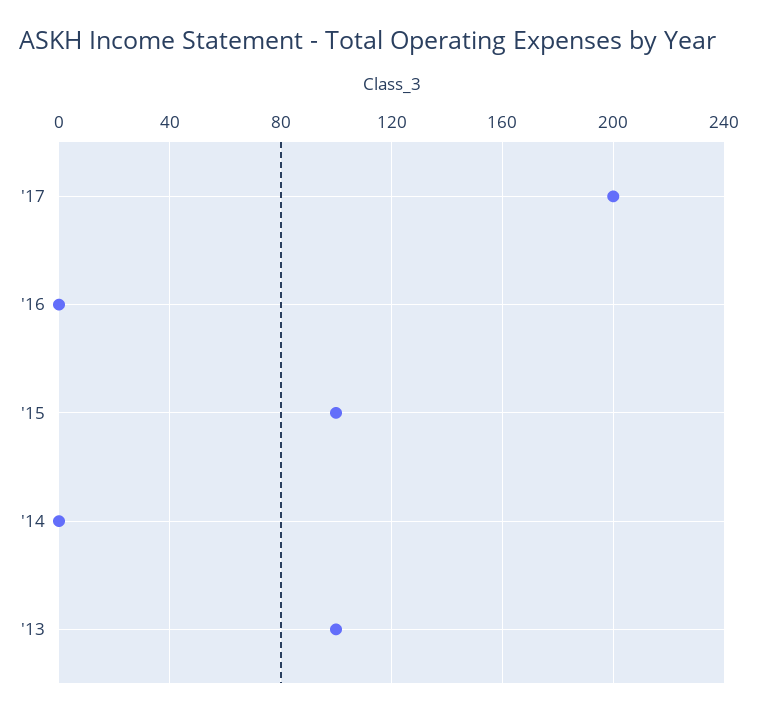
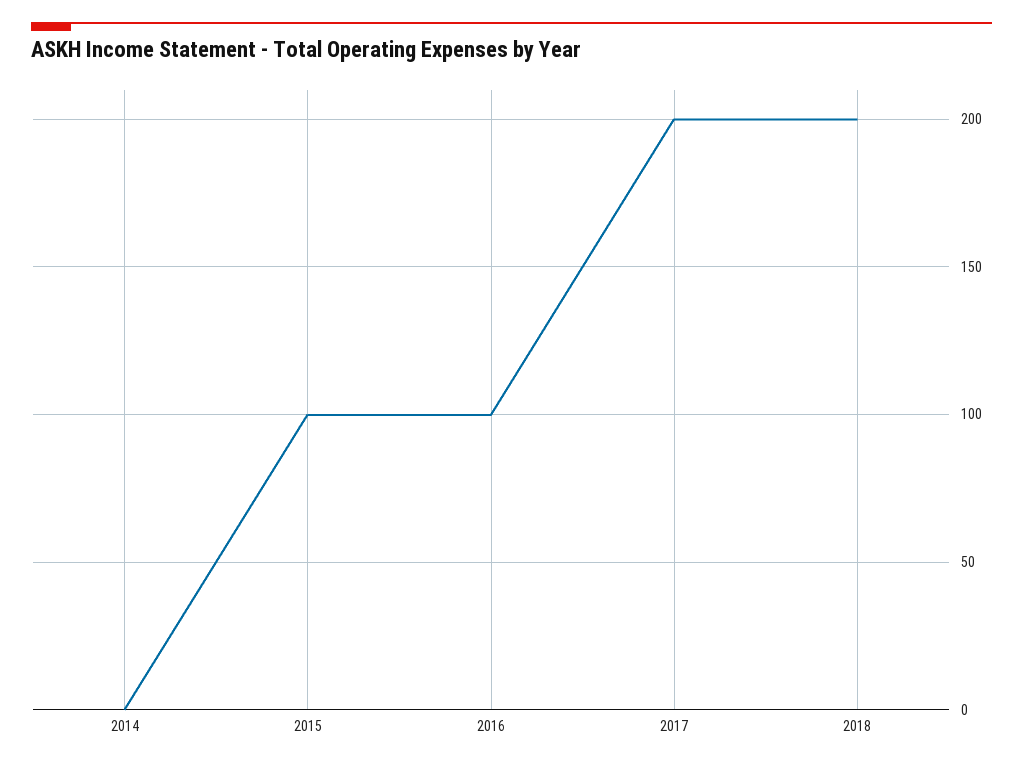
'16: 0 -> 100
'13: 100 -> none
2018: none -> 200

